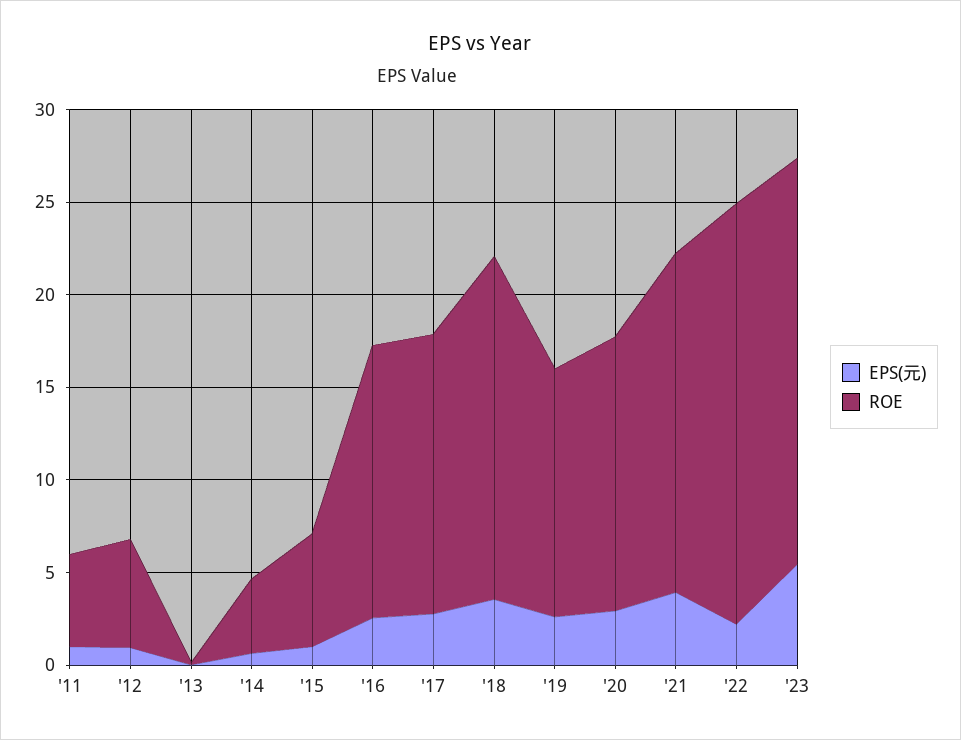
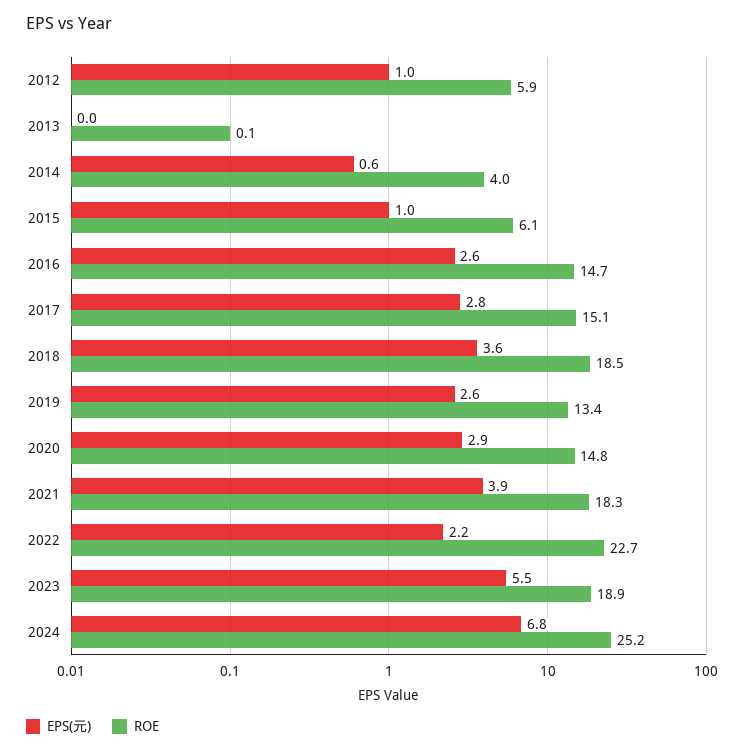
EPS(元), '11: 1 -> none
ROE, '11: 5 -> none
ROE, '23: 22 -> 18.9
EPS(元), 2024: none -> 6.8
ROE, 2024: none -> 25.2

